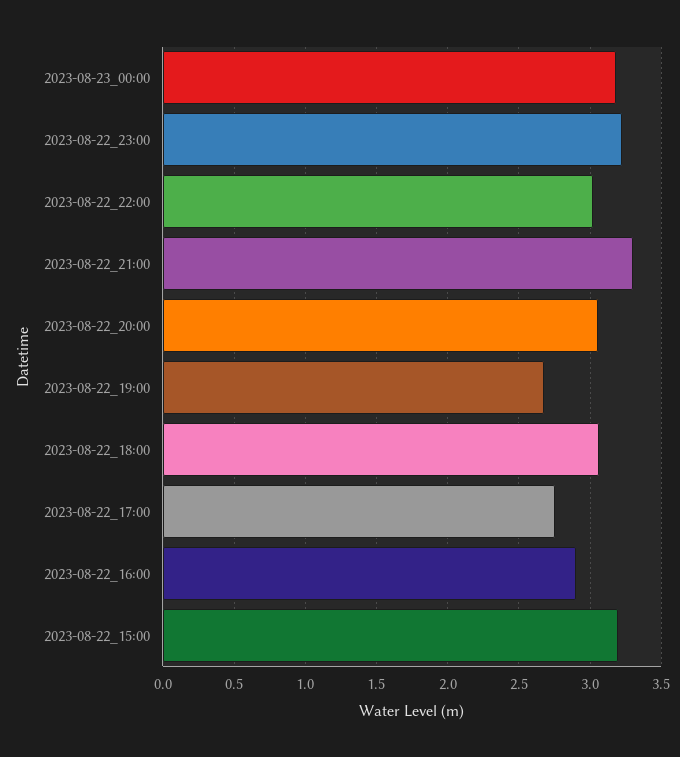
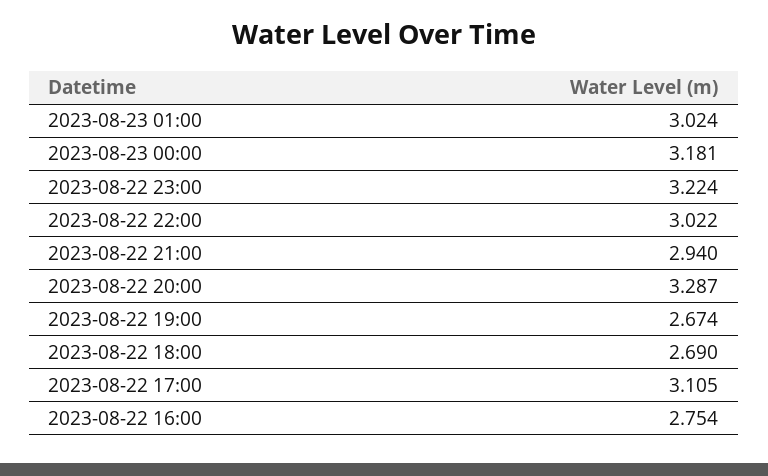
2023-08-22_21:00: 3.3 -> 2.94
2023-08-22_20:00: 3.05 -> 3.287
2023-08-22_18:00: 3.05 -> 2.69
2023-08-22_17:00: 2.75 -> 3.105
2023-08-22_16:00: 2.9 -> 2.754
2023-08-22_15:00: 3.2 -> none
2023-08-23 01:00: none -> 3.024

